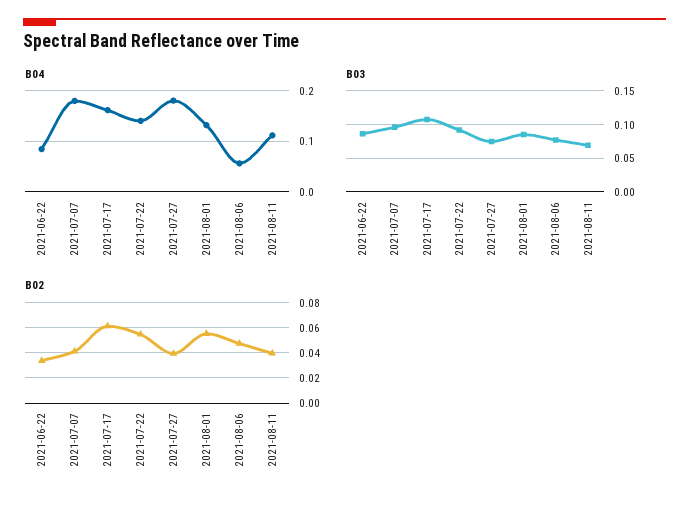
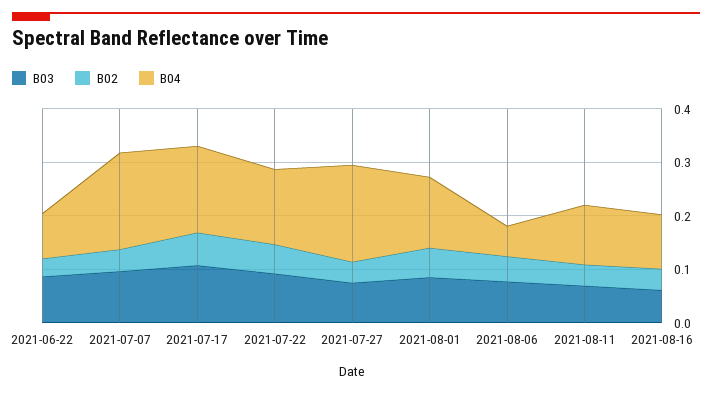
B03, 2021-08-16: none -> 0.06
B02, 2021-08-16: none -> 0.04
B04, 2021-08-16: none -> 0.1

